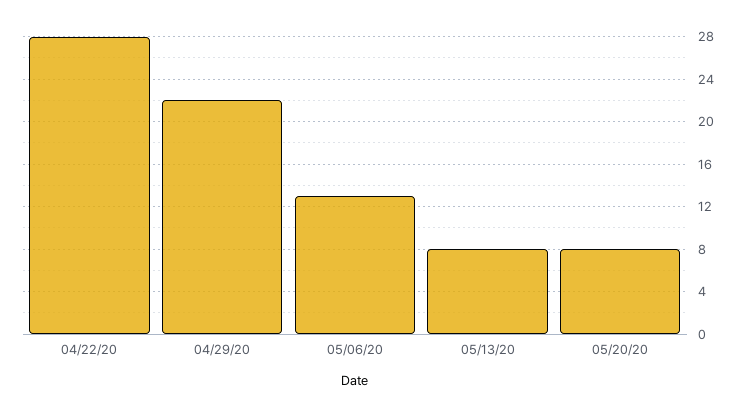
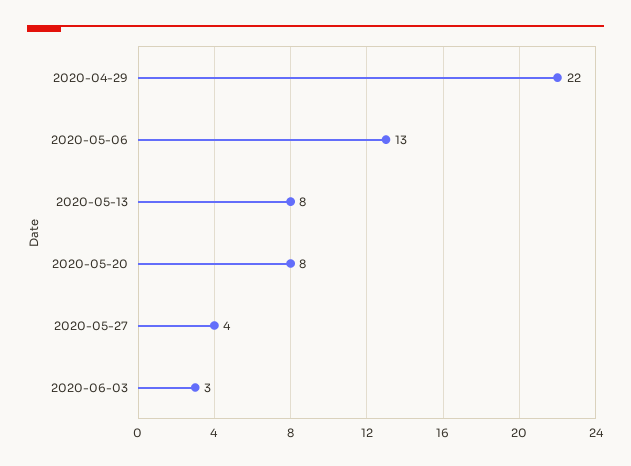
04/22/20: 28 -> none
2020-05-27: none -> 4
2020-06-03: none -> 3

